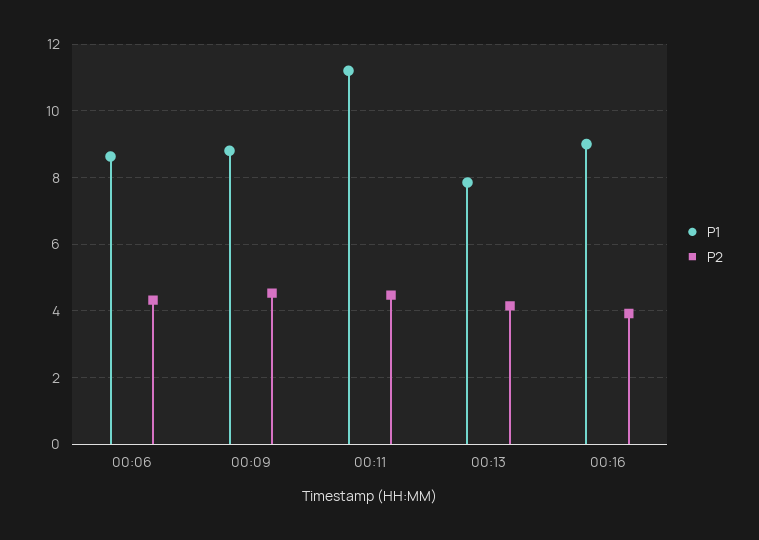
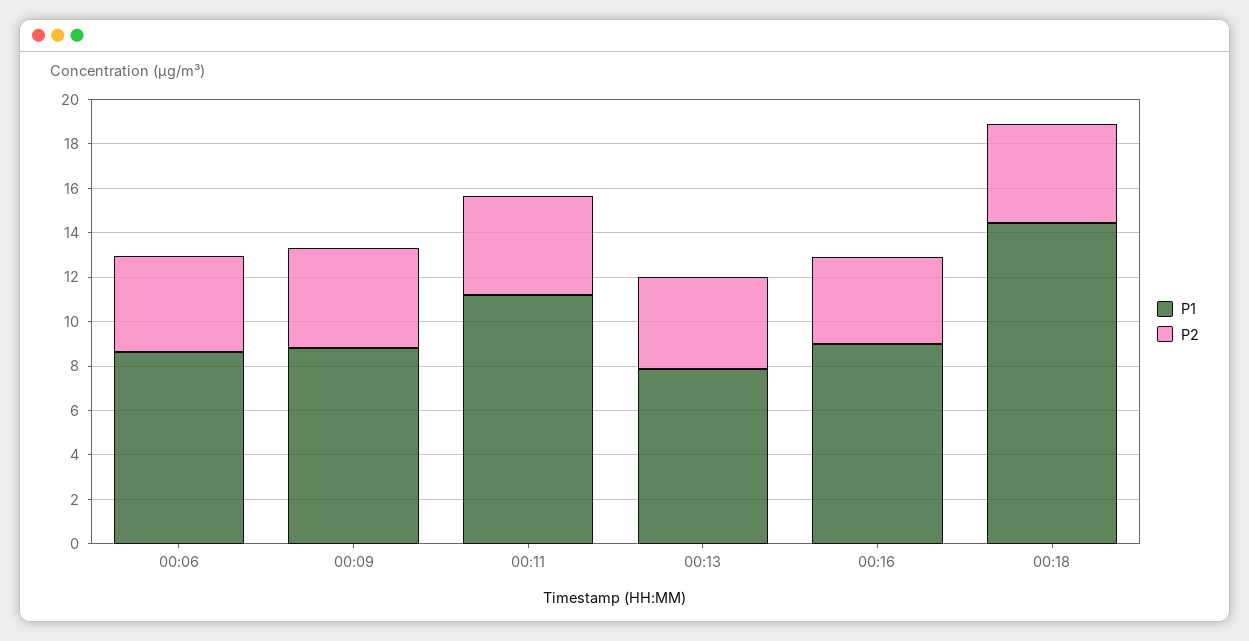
P1, 00:18: none -> 14.5
P2, 00:18: none -> 4.5

